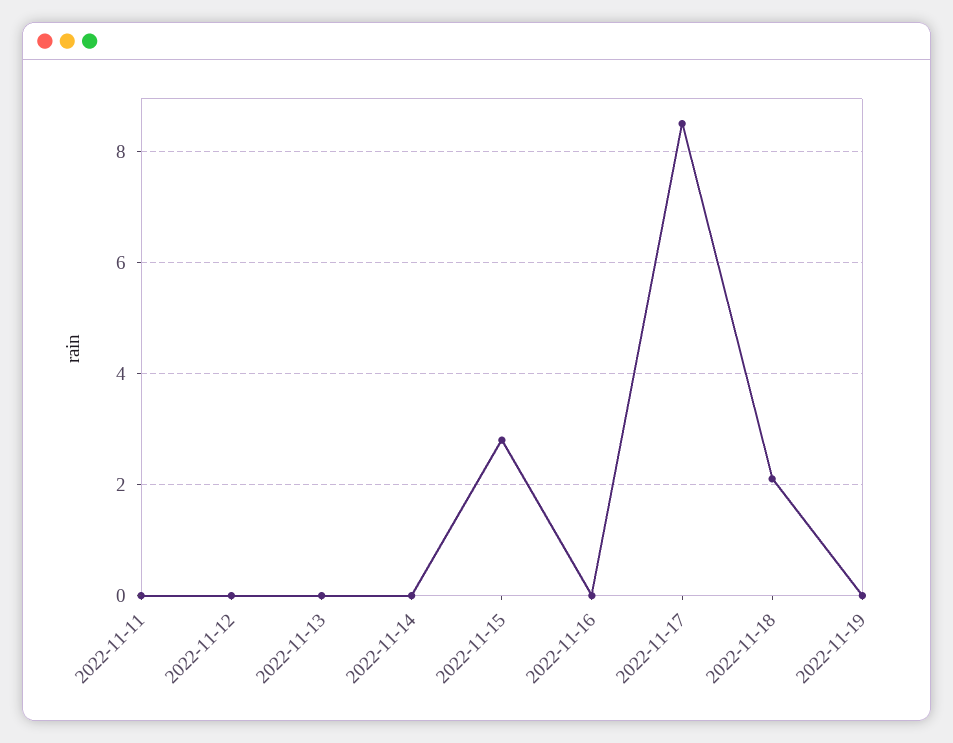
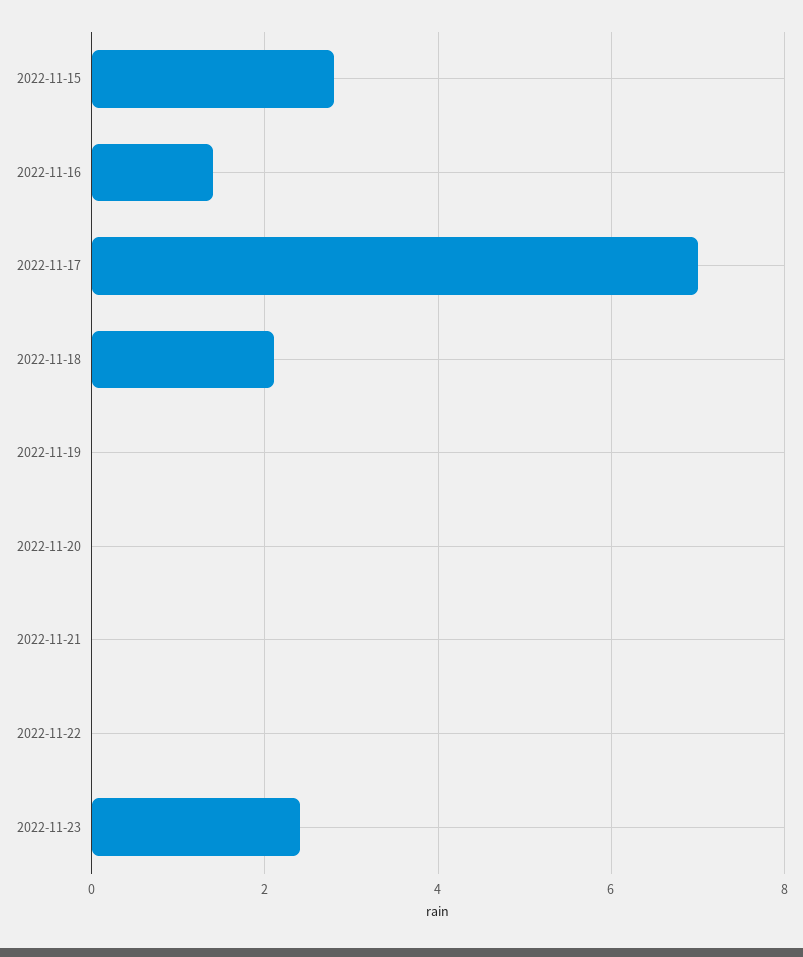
2022-11-11: 0 -> none
2022-11-12: 0 -> none
2022-11-13: 0 -> none
2022-11-14: 0 -> none
2022-11-16: 0 -> 1.5
2022-11-17: 8.5 -> 7
2022-11-20: none -> 0
2022-11-21: none -> 0
2022-11-22: none -> 0
2022-11-23: none -> 2.5

